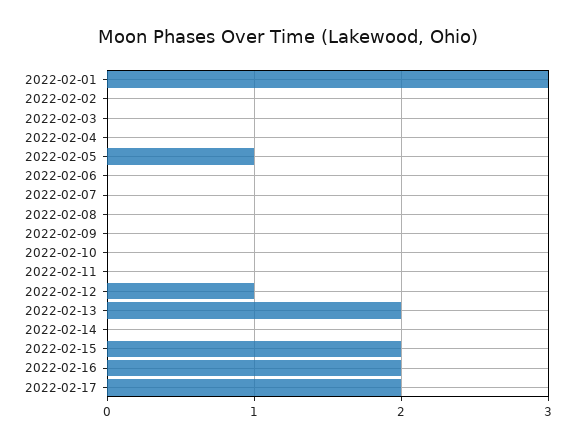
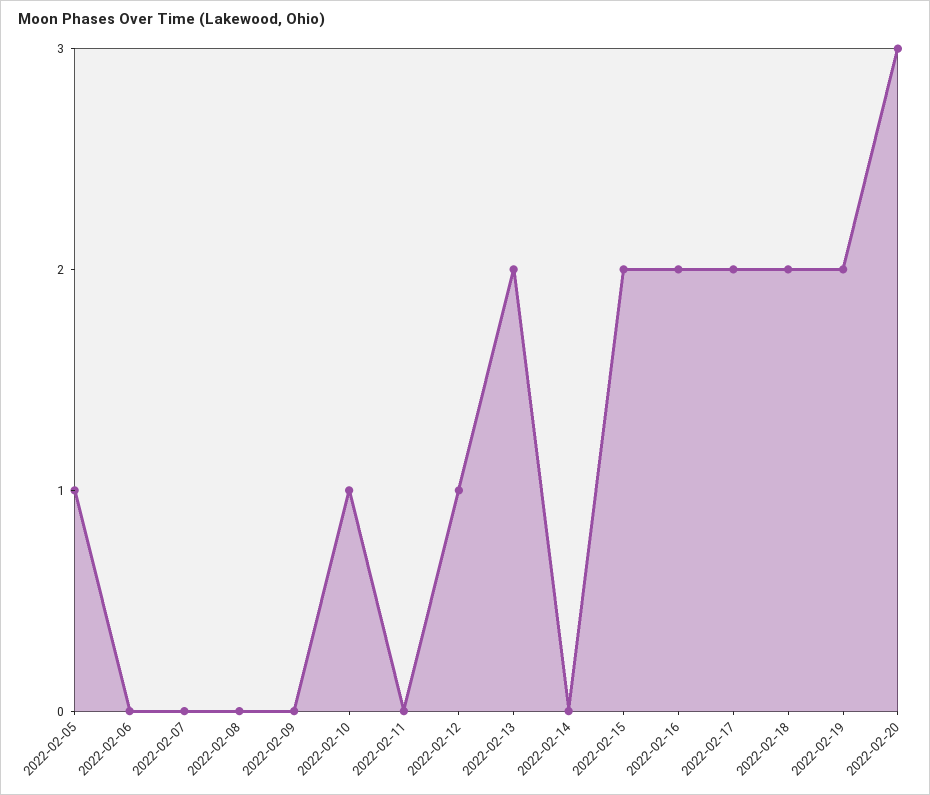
2022-02-01: 3 -> none
2022-02-02: 0 -> none
2022-02-03: 0 -> none
2022-02-04: 0 -> none
2022-02-10: 0 -> 1
2022-02-18: none -> 2
2022-02-19: none -> 2
2022-02-20: none -> 3

